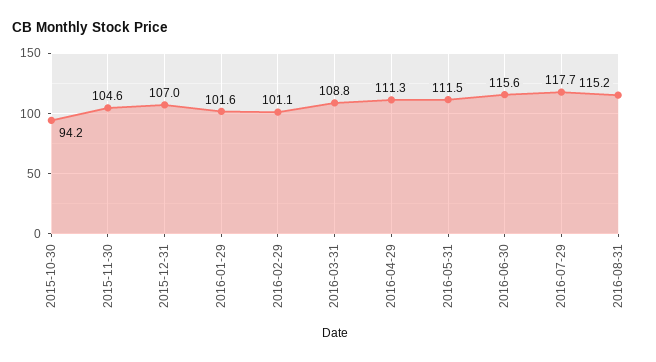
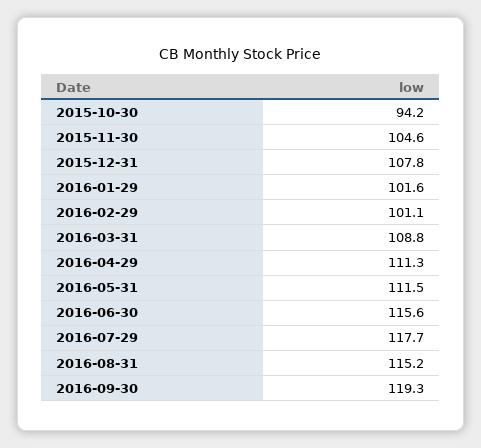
2015-12-31: 107 -> 107.8
2016-09-30: none -> 119.3

